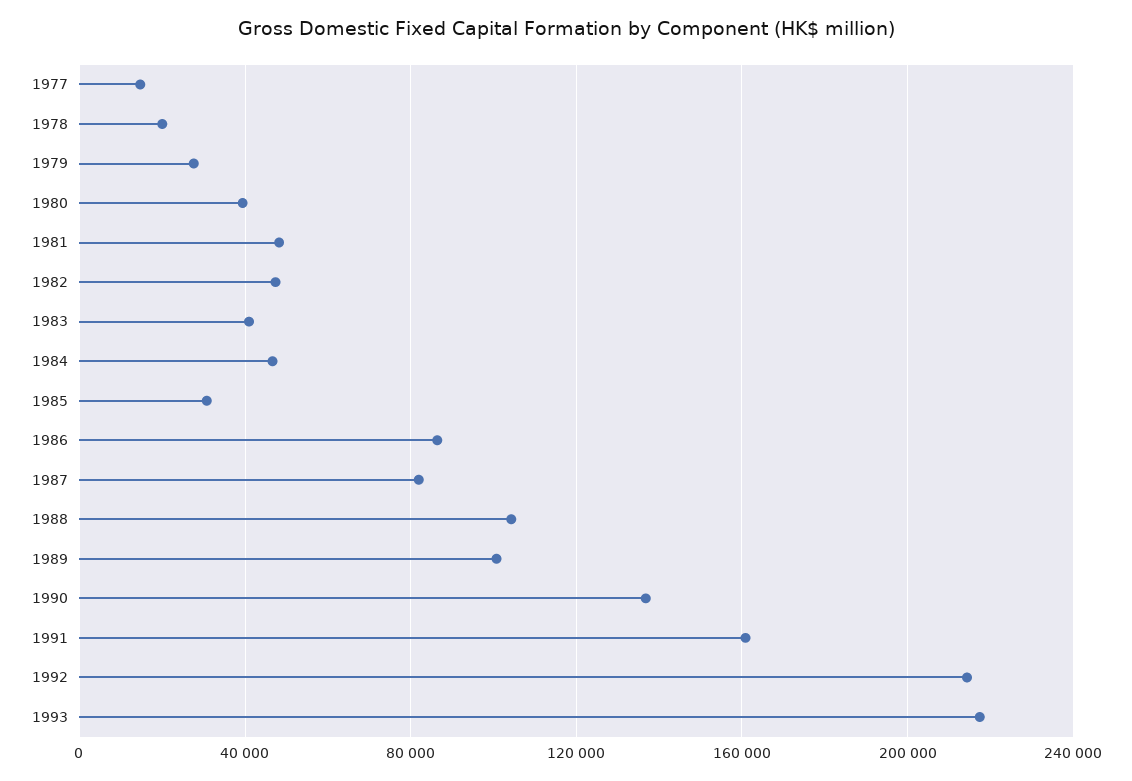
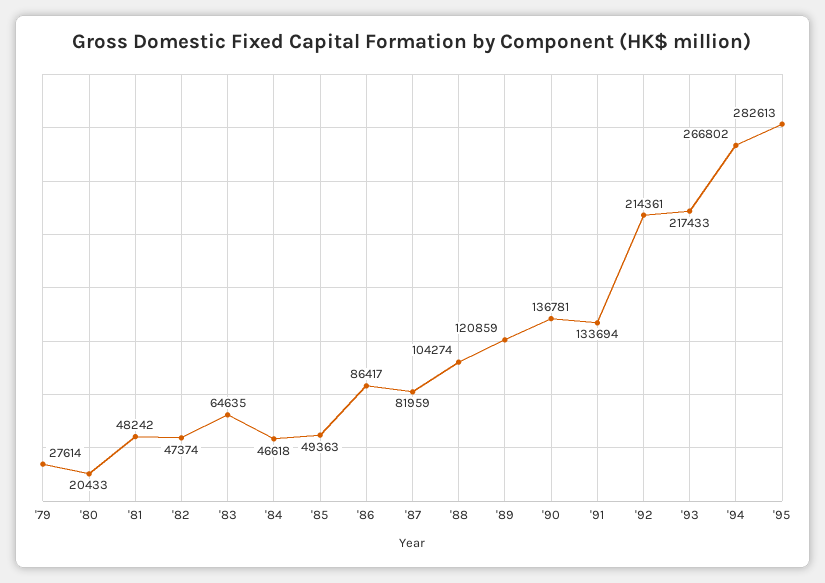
1977: 15000 -> none
1978: 20000 -> none
1980: 40000 -> 20433
1983: 40000 -> 64635
1985: 30000 -> 49363
1989: 100000 -> 120859
1991: 160000 -> 133694
'94: none -> 266802
'95: none -> 282613

